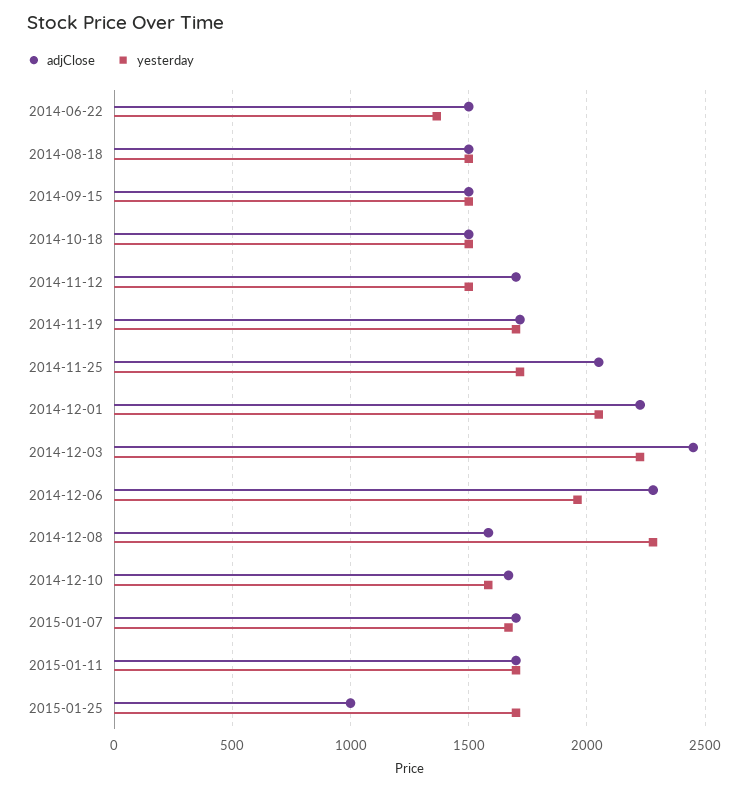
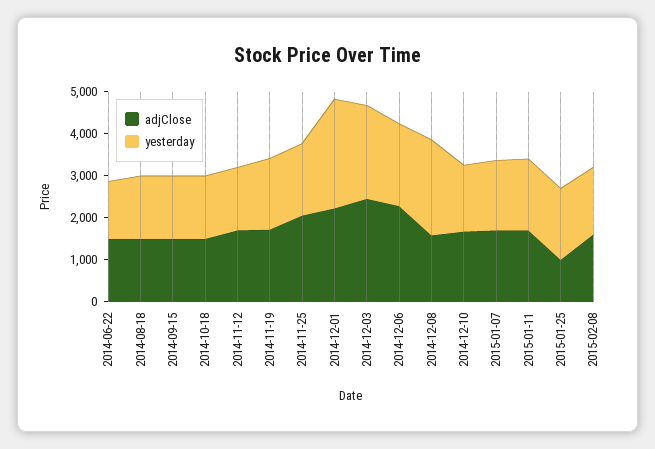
yesterday, 2014-12-01: 2050 -> 2600
adjClose, 2015-02-08: none -> 1600
yesterday, 2015-02-08: none -> 1600

